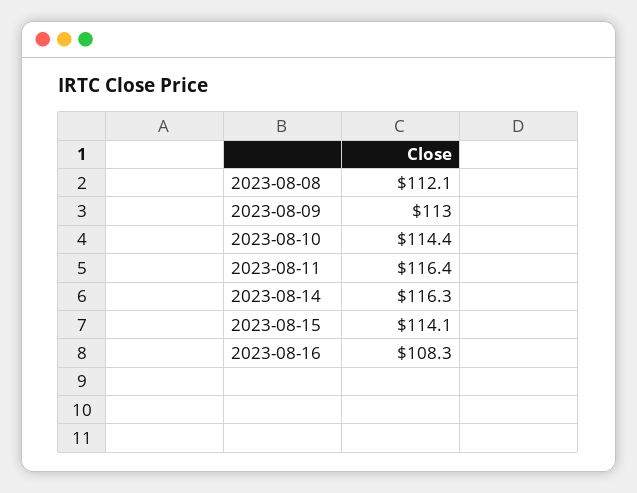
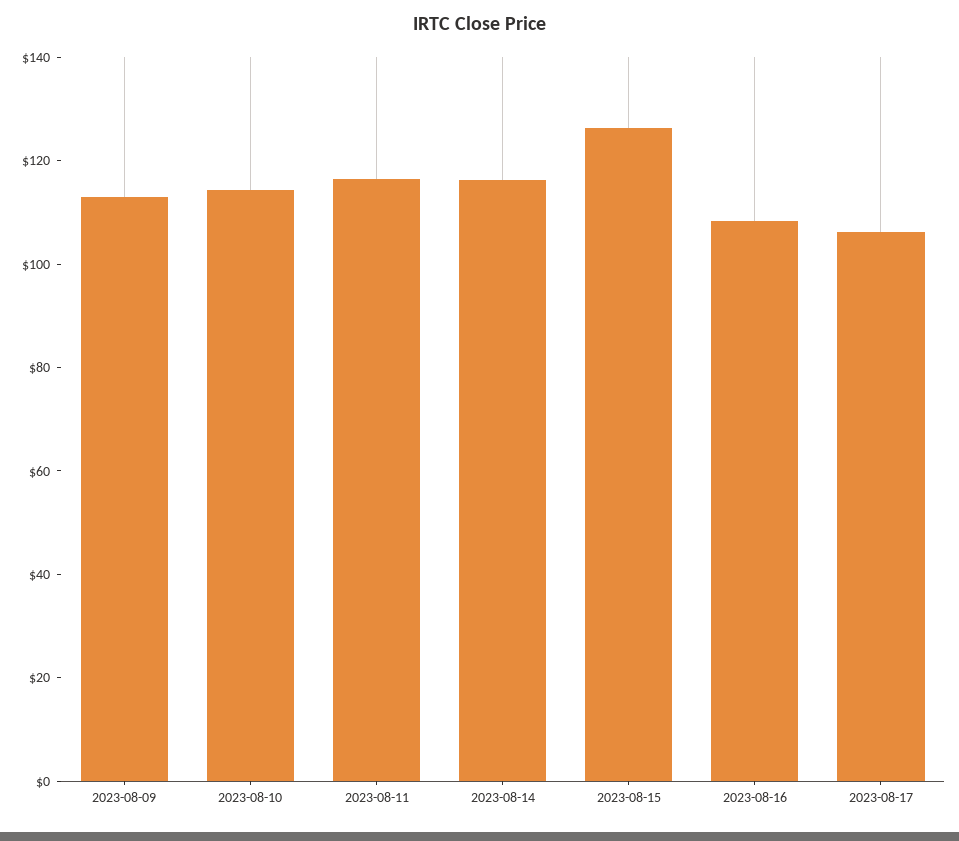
2023-08-08: 112.1 -> none
2023-08-15: 114.1 -> 125
2023-08-17: none -> 105

